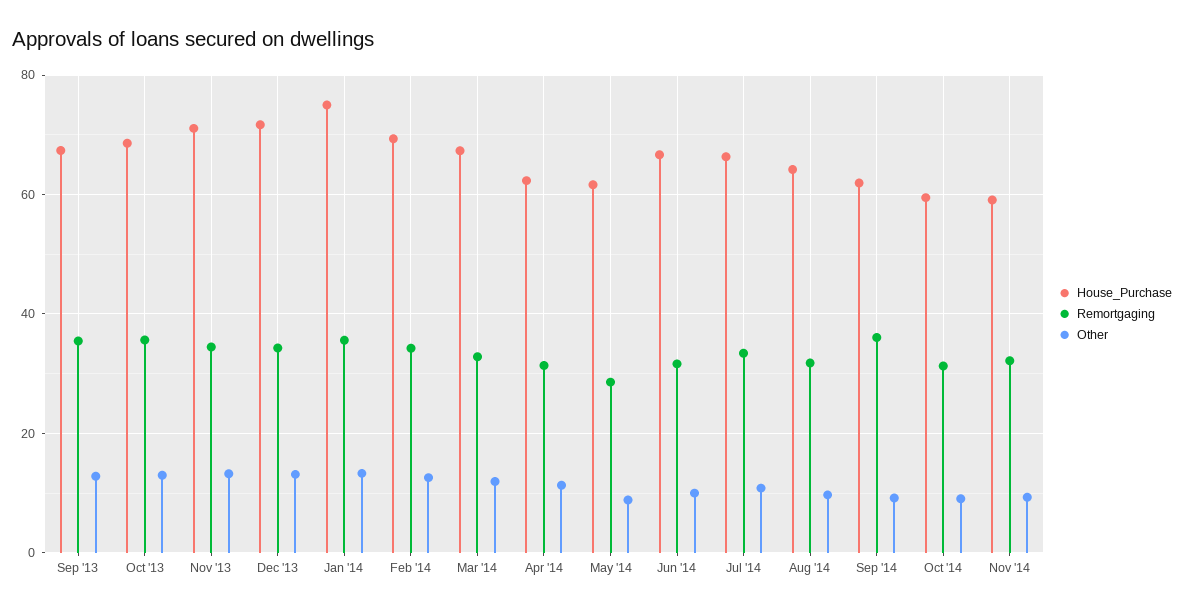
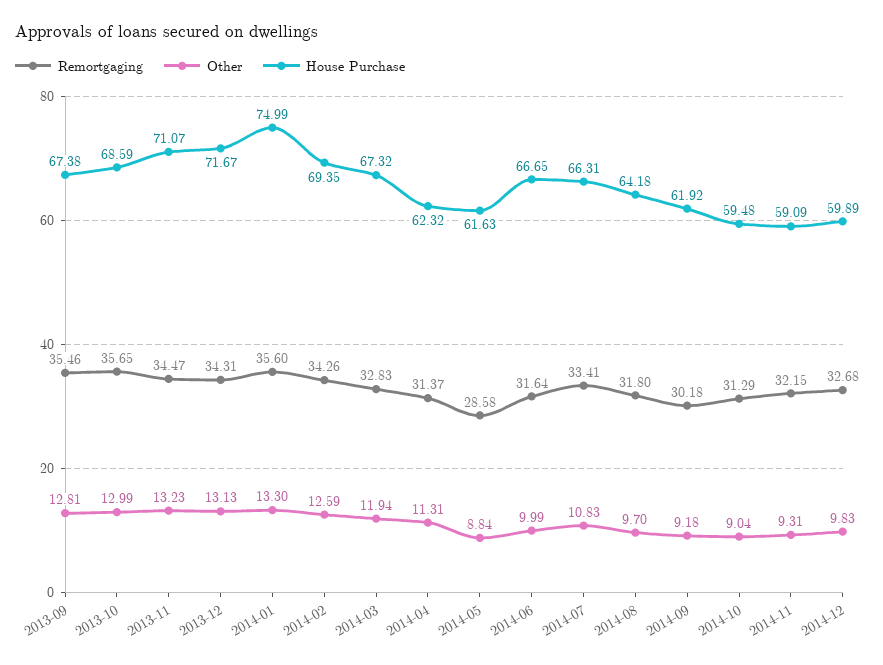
Remortgaging, Sep '14: 36 -> 30.18
Remortgaging, 2014-12: none -> 32.68
Other, 2014-12: none -> 9.83
House_Purchase, 2014-12: none -> 59.89

